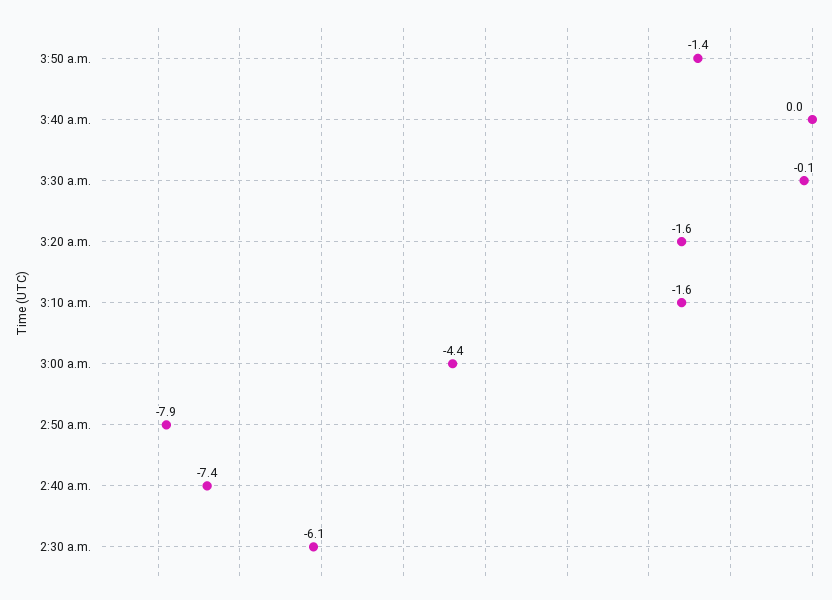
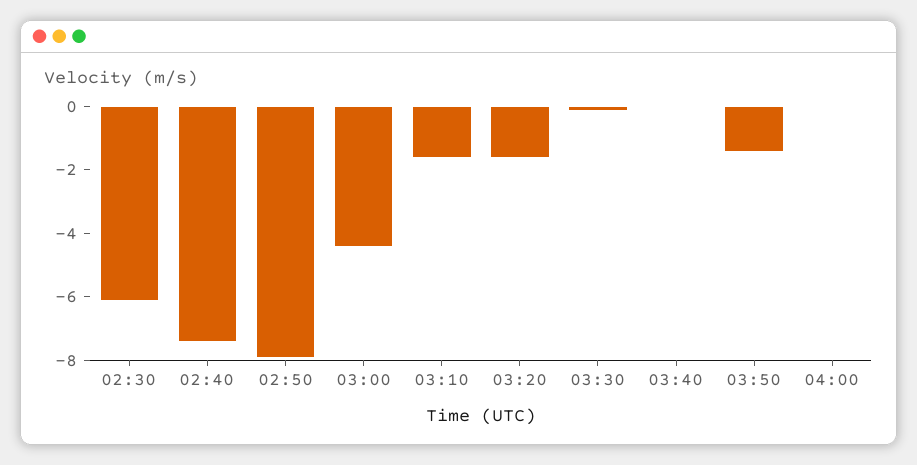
04:00: none -> 0

